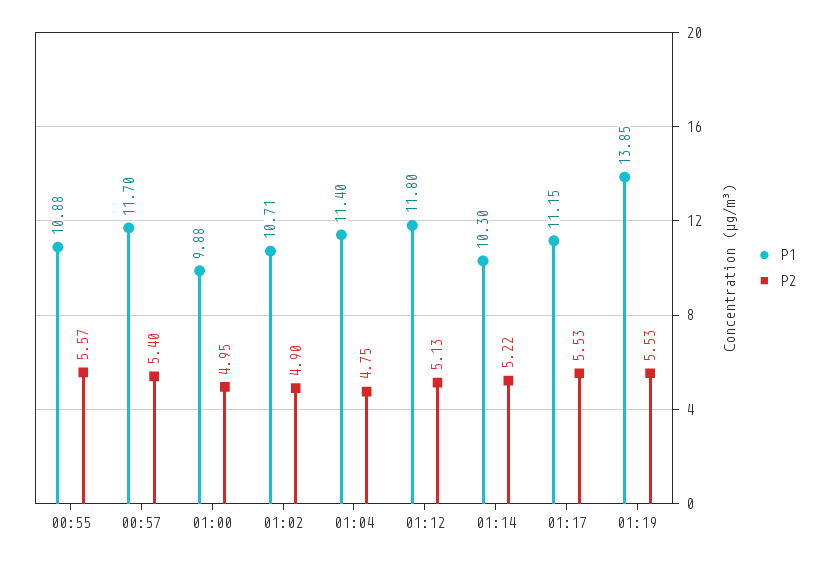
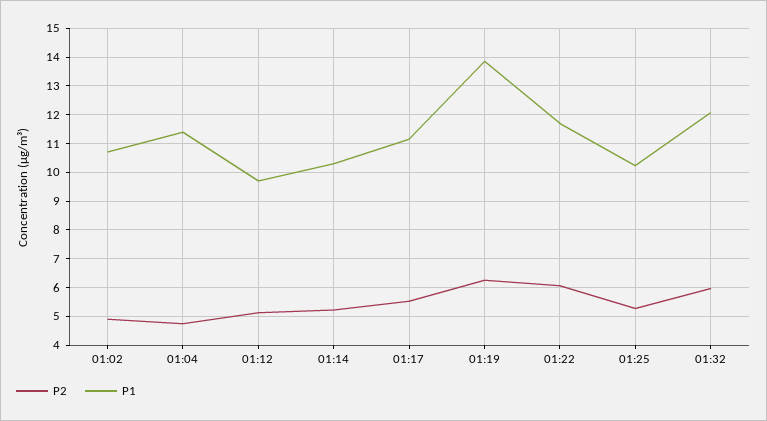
P1, 00:55: 10.88 -> none
P2, 00:55: 5.57 -> none
P1, 00:57: 11.7 -> none
P2, 00:57: 5.4 -> none
P1, 01:00: 9.88 -> none
P2, 01:00: 4.95 -> none
P1, 01:12: 11.8 -> 9.75
P2, 01:19: 5.53 -> 6.25
P2, 01:22: none -> 6
P1, 01:22: none -> 11.75
P2, 01:25: none -> 5.25
P1, 01:25: none -> 10.25
P2, 01:32: none -> 6
P1, 01:32: none -> 12

